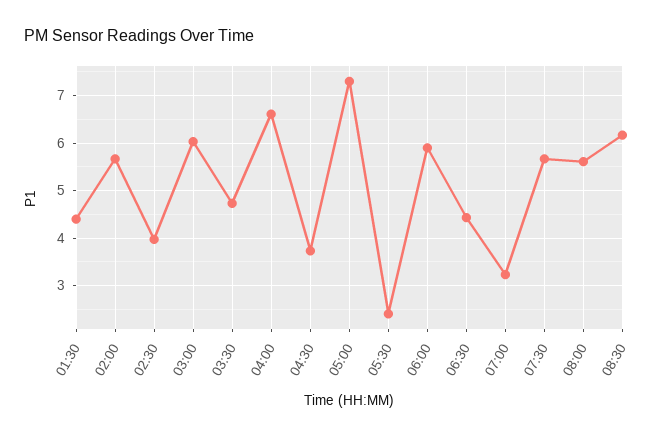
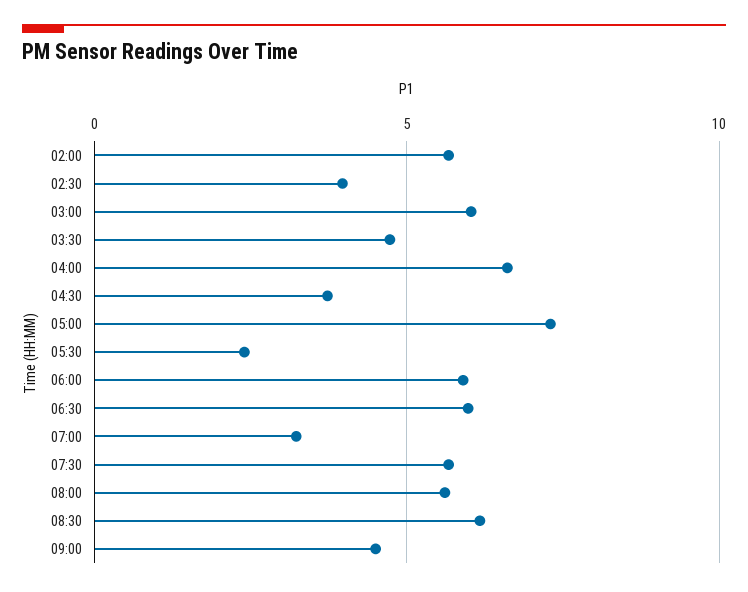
01:30: 4.4 -> none
06:30: 4.4 -> 6
09:00: none -> 4.5

